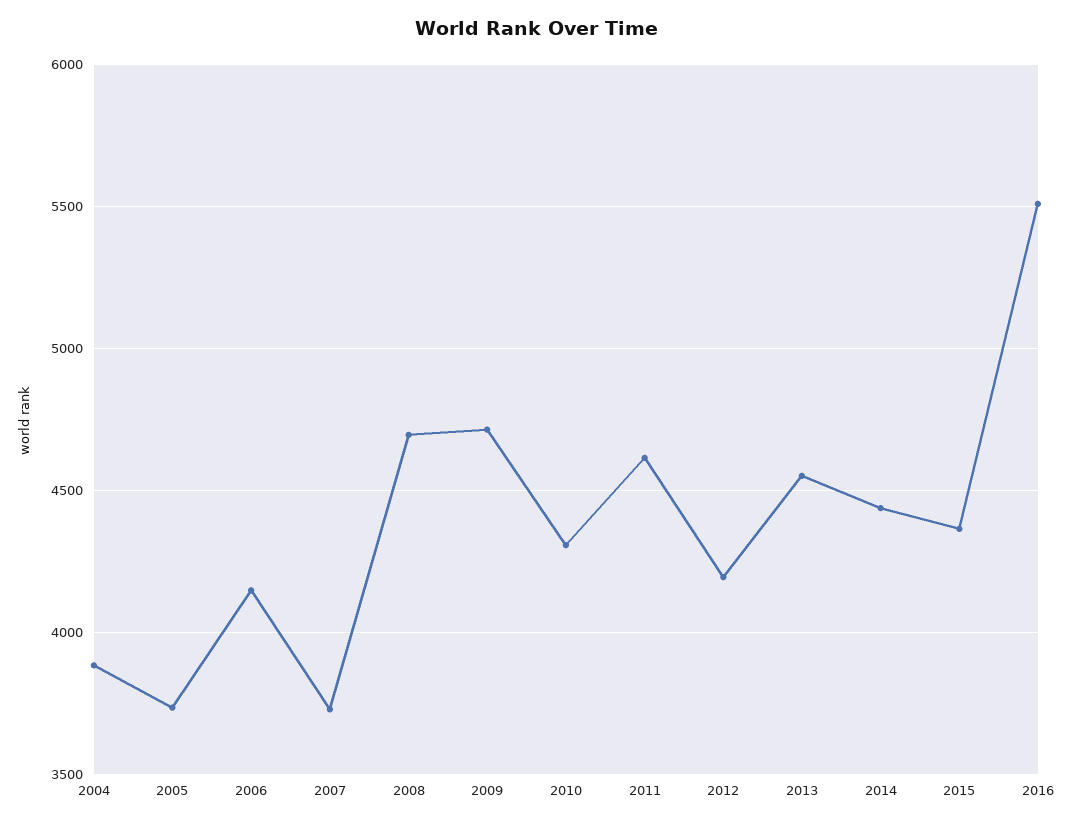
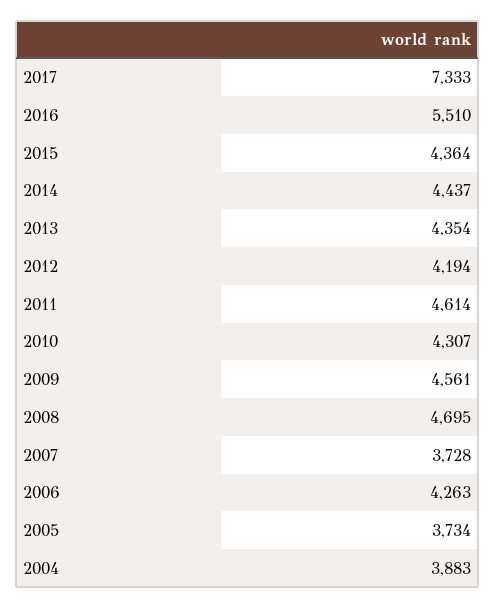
2006: 4150 -> 4263
2009: 4700 -> 4561
2013: 4550 -> 4354
2017: none -> 7333

